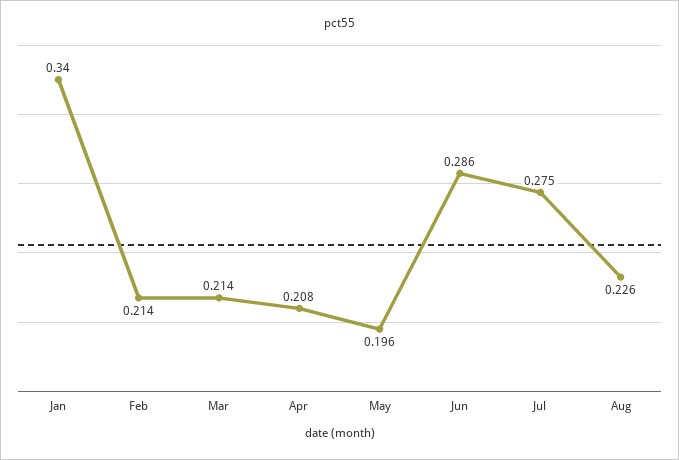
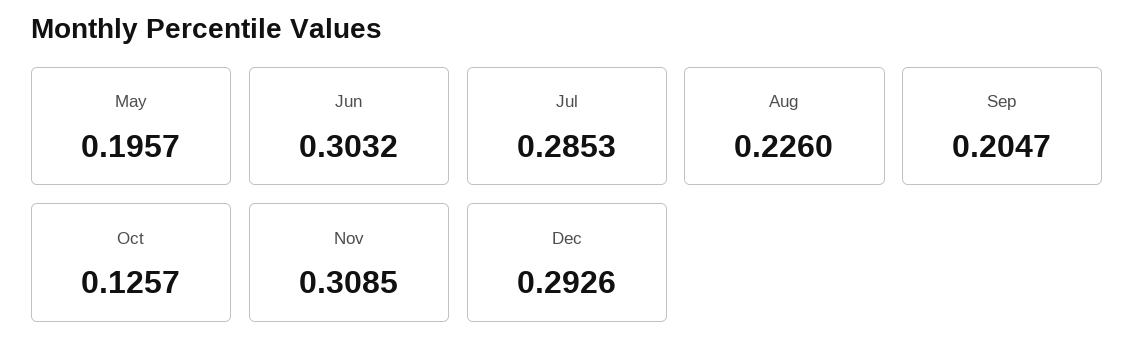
Jan: 0.34 -> none
Feb: 0.214 -> none
Mar: 0.214 -> none
Apr: 0.208 -> none
Jun: 0.286 -> 0.3032
Jul: 0.275 -> 0.2853
Sep: none -> 0.2047
Oct: none -> 0.1257
Nov: none -> 0.3085
Dec: none -> 0.2926

